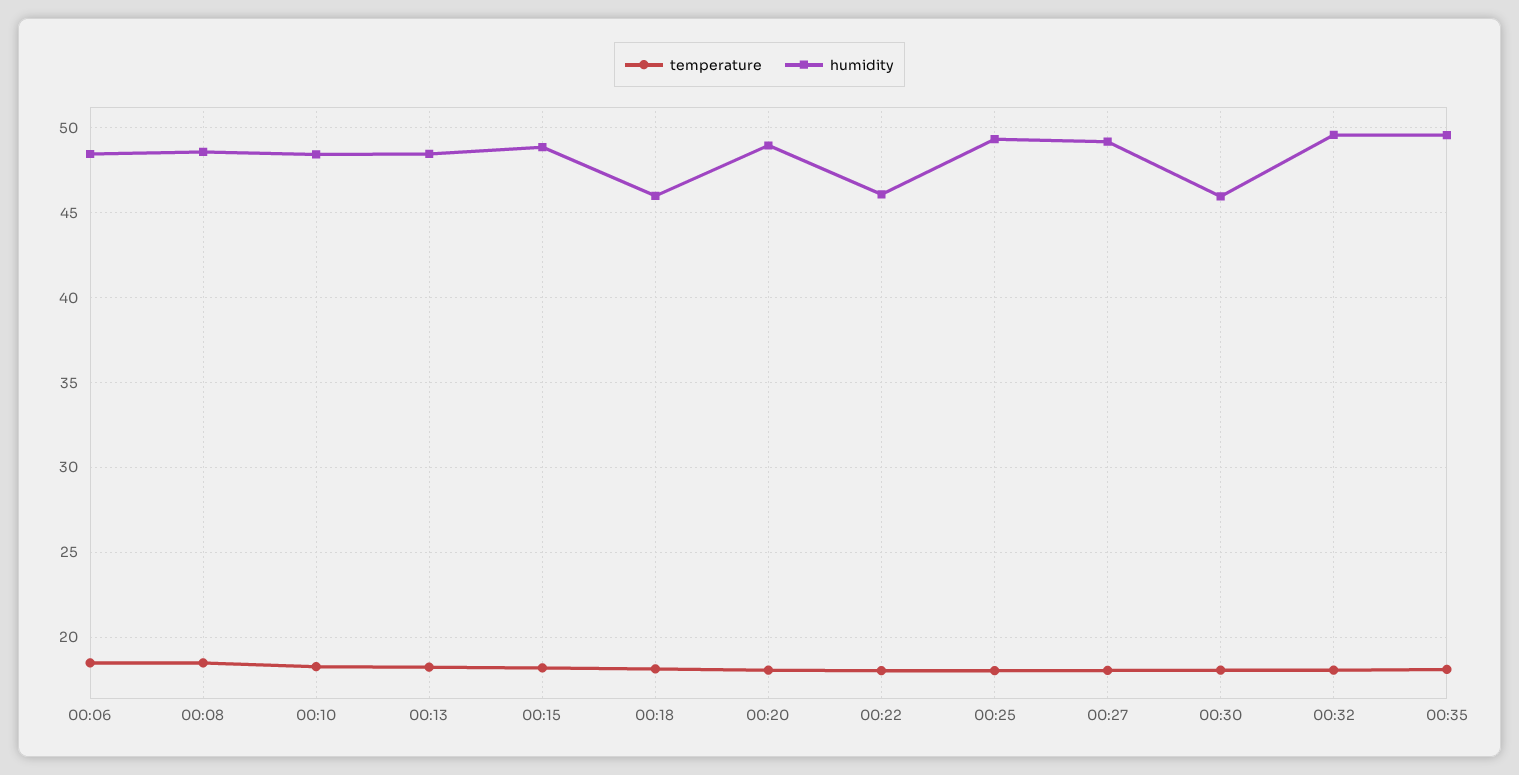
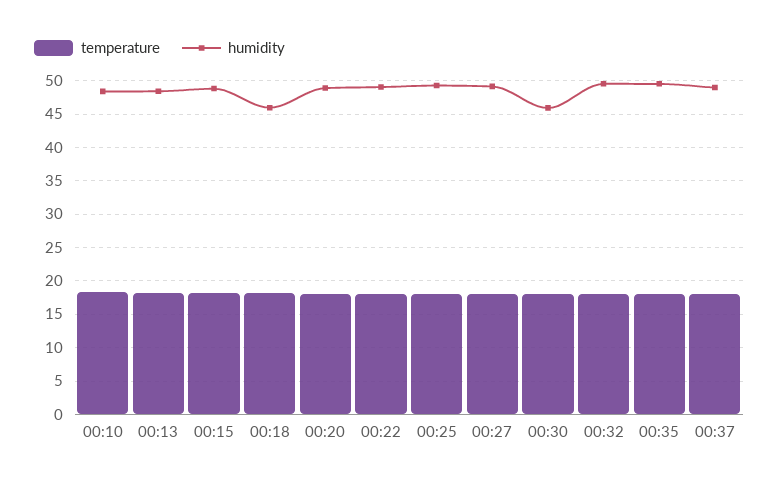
temperature, 00:06: 18.5 -> none
humidity, 00:06: 48.5 -> none
temperature, 00:08: 18.5 -> none
humidity, 00:08: 48.5 -> none
humidity, 00:22: 46 -> 49
temperature, 00:37: none -> 18
humidity, 00:37: none -> 49

